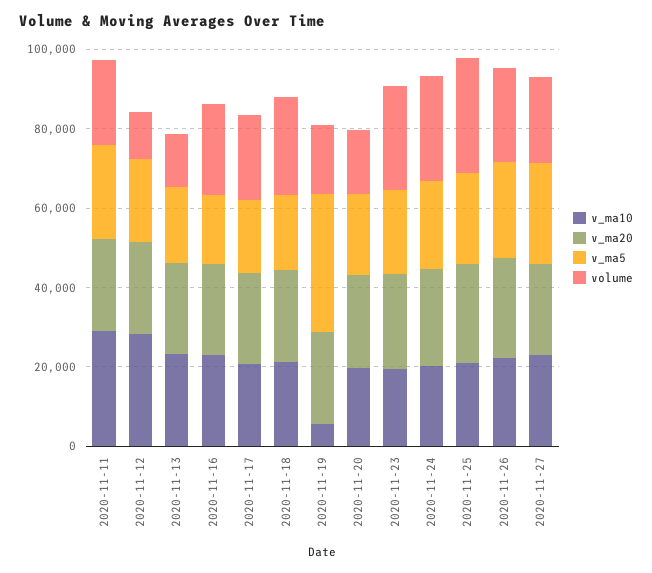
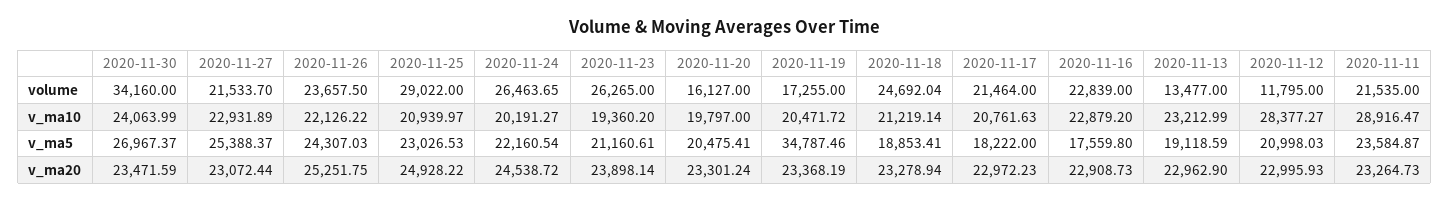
v_ma10, 2020-11-19: 5000 -> 20471.72
volume, 2020-11-30: none -> 34160
v_ma10, 2020-11-30: none -> 24063.99
v_ma5, 2020-11-30: none -> 26967.37
v_ma20, 2020-11-30: none -> 23471.59

